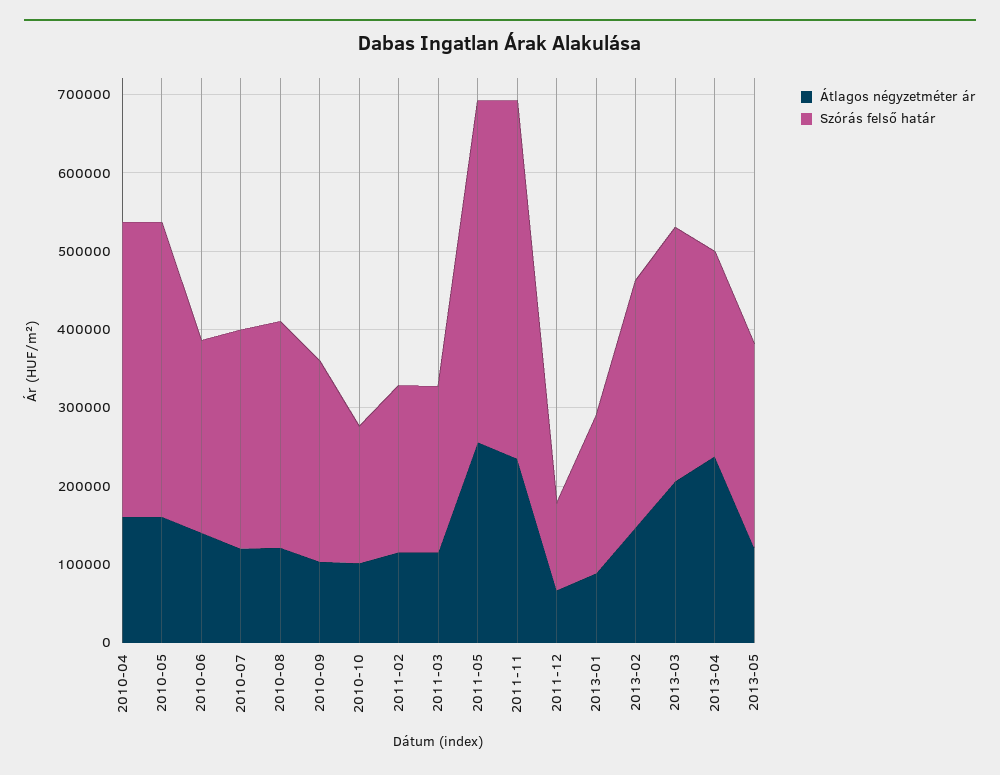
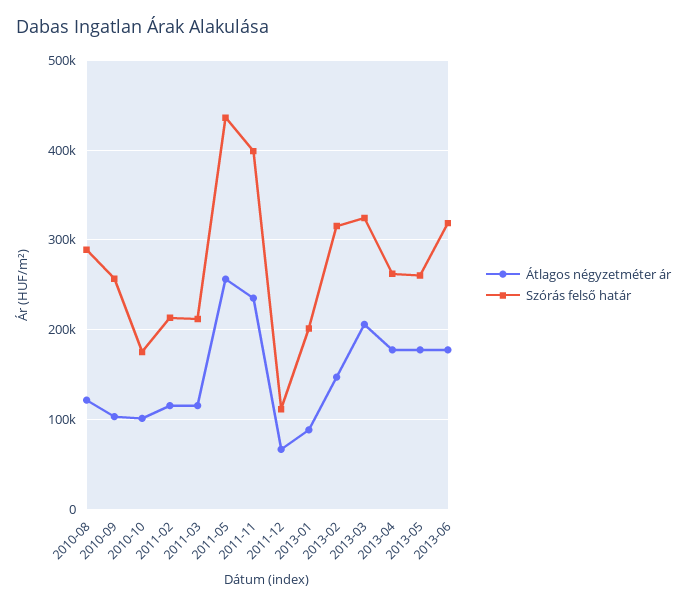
Átlagos négyzetméter ár, 2010-04: 160000 -> none
Szórás felső határ, 2010-04: 380000 -> none
Átlagos négyzetméter ár, 2010-05: 160000 -> none
Szórás felső határ, 2010-05: 380000 -> none
Átlagos négyzetméter ár, 2010-06: 140000 -> none
Szórás felső határ, 2010-06: 240000 -> none
Átlagos négyzetméter ár, 2010-07: 120000 -> none
Szórás felső határ, 2010-07: 280000 -> none
Szórás felső határ, 2011-11: 460000 -> 400000
Átlagos négyzetméter ár, 2013-04: 240000 -> 180000
Átlagos négyzetméter ár, 2013-05: 120000 -> 180000
Átlagos négyzetméter ár, 2013-06: none -> 180000
Szórás felső határ, 2013-06: none -> 320000

